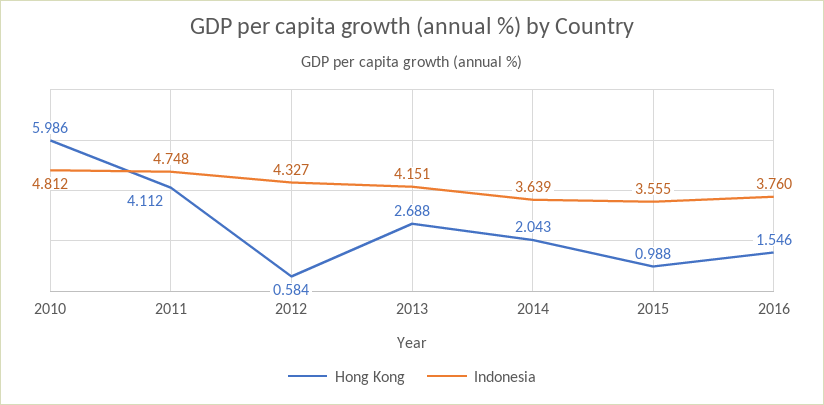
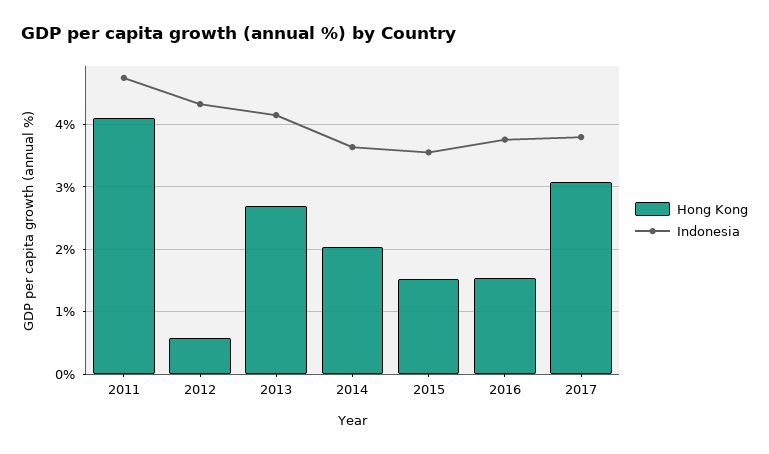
Hong Kong, 2010: 5.986 -> none
Indonesia, 2010: 4.812 -> none
Hong Kong, 2015: 0.988 -> 1.5
Hong Kong, 2017: none -> 3.1
Indonesia, 2017: none -> 3.8

